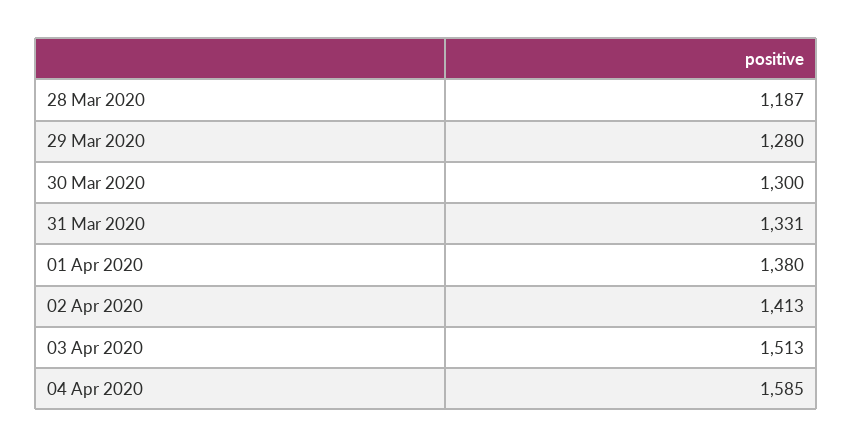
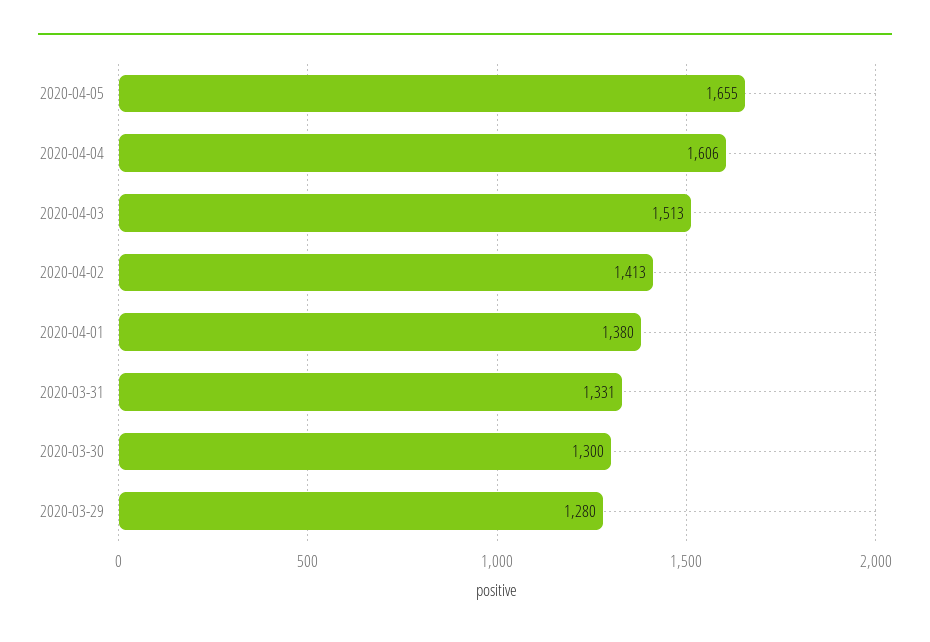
28 Mar 2020: 1187 -> none
04 Apr 2020: 1585 -> 1606
2020-04-05: none -> 1655

